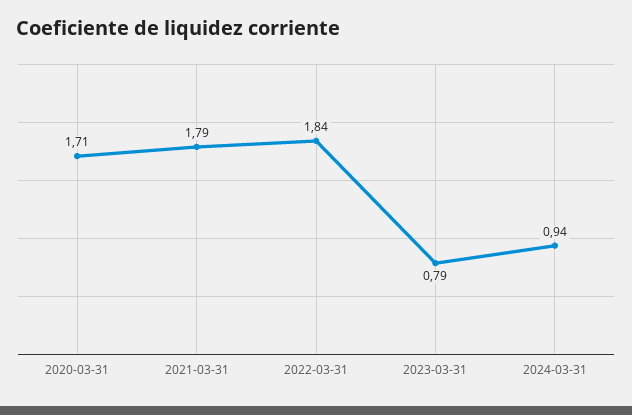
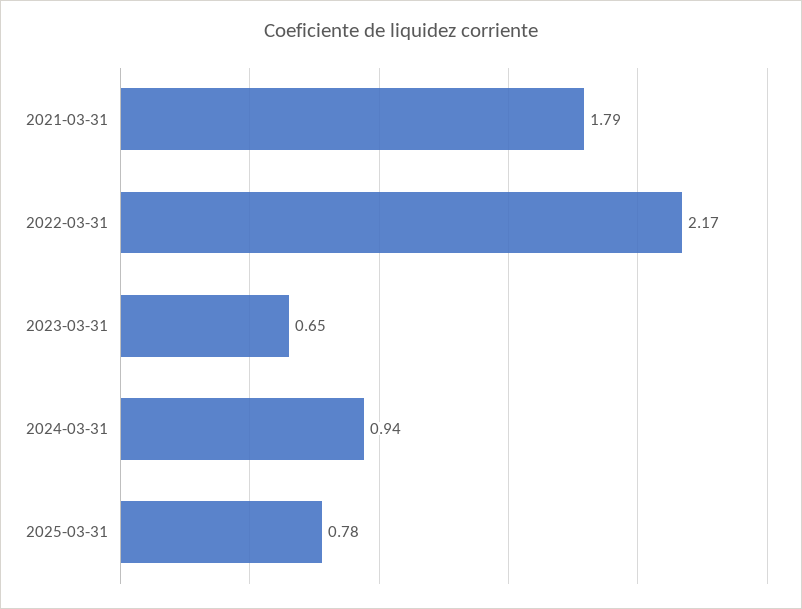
2020-03-31: 1.71 -> none
2022-03-31: 1.84 -> 2.17
2023-03-31: 0.79 -> 0.65
2025-03-31: none -> 0.78

